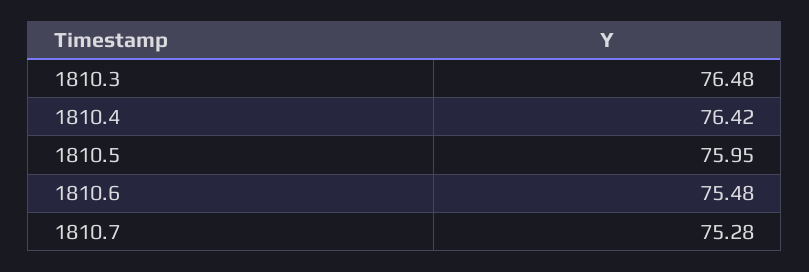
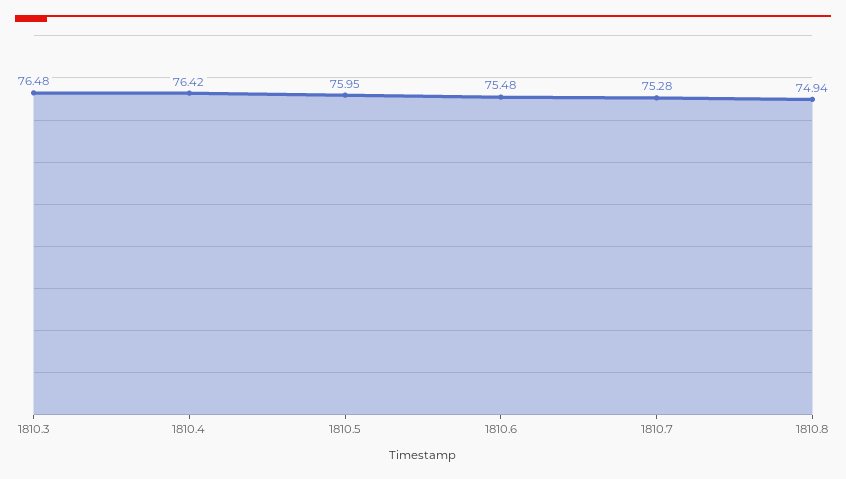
1810.8: none -> 74.94

